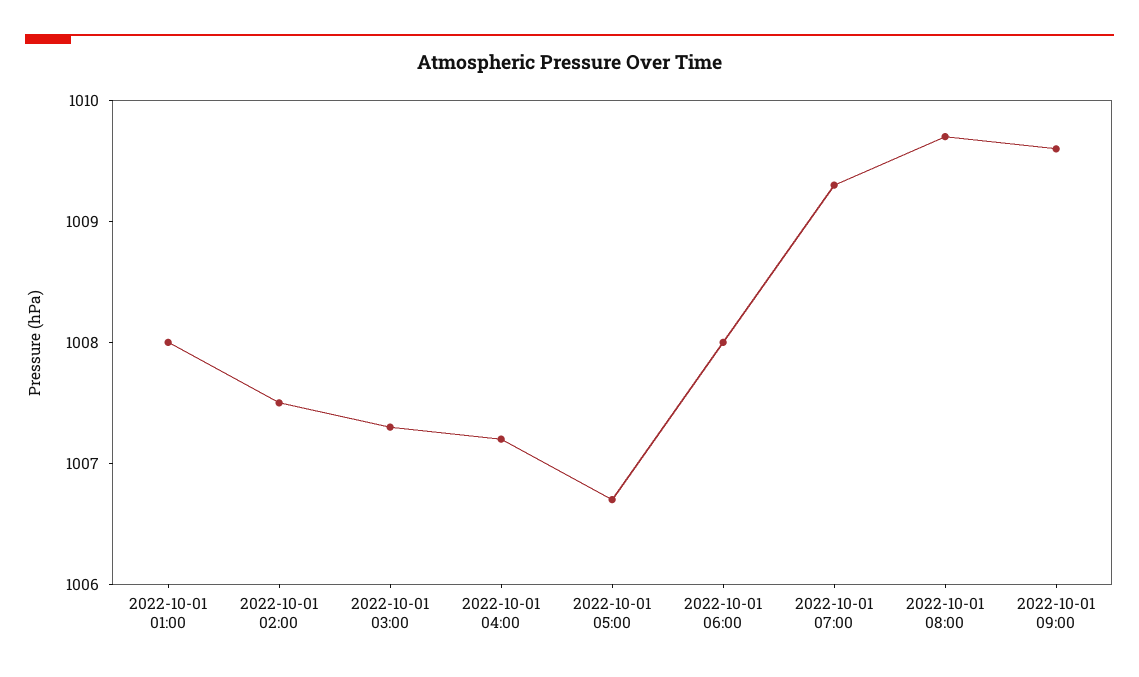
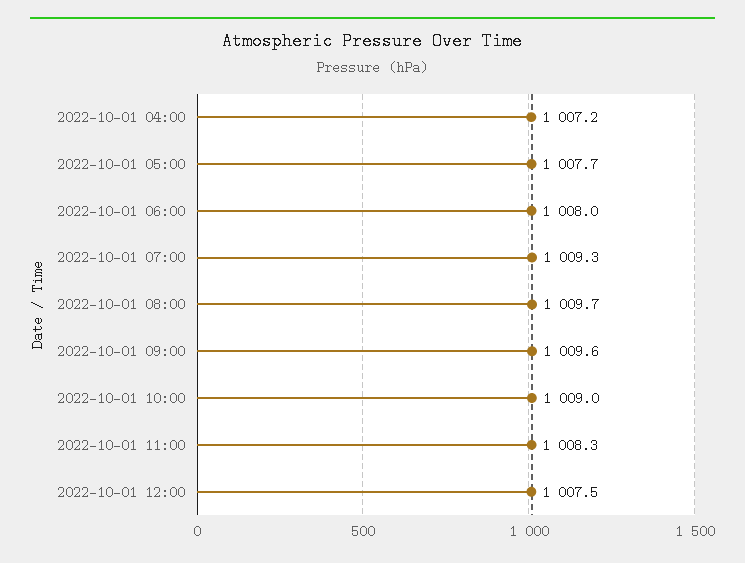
2022-10-01 01:00: 1008 -> none
2022-10-01 02:00: 1007.5 -> none
2022-10-01 03:00: 1007.3 -> none
2022-10-01 05:00: 1006.7 -> 1007.7
2022-10-01 10:00: none -> 1009
2022-10-01 11:00: none -> 1008.3
2022-10-01 12:00: none -> 1007.5

